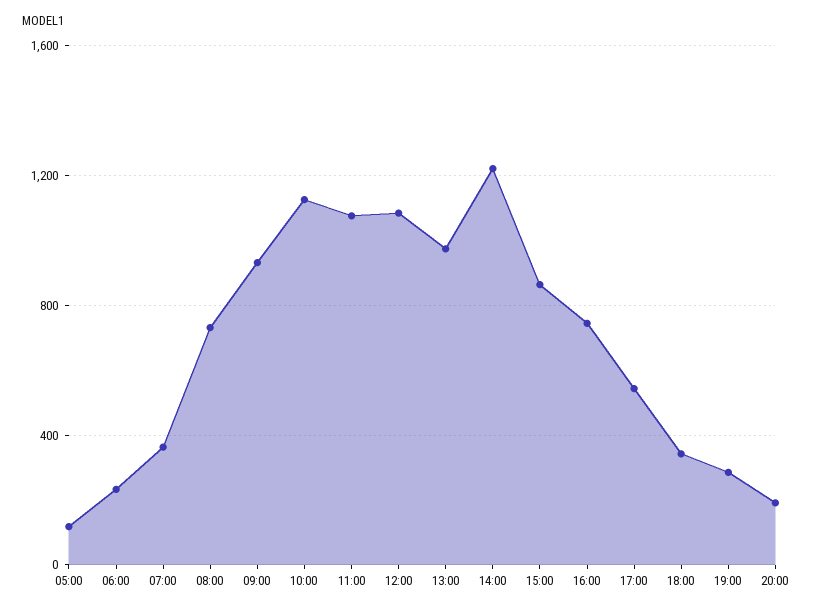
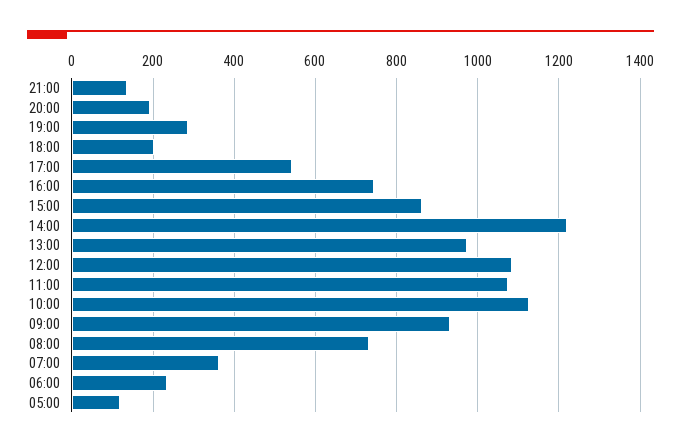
18:00: 350 -> 200
21:00: none -> 140

